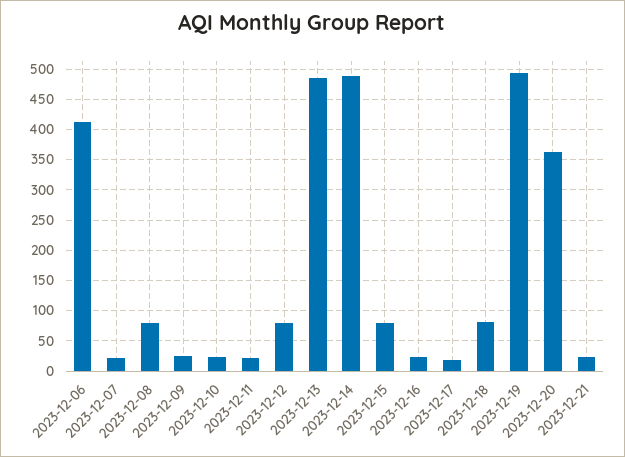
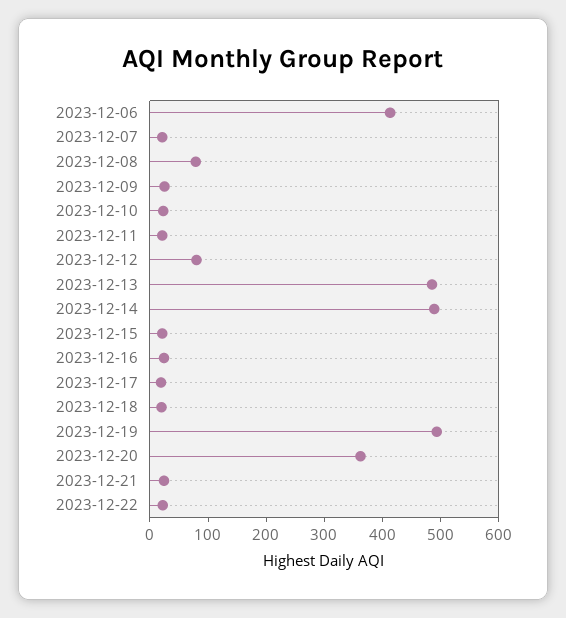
2023-12-15: 80 -> 20
2023-12-18: 80 -> 20
2023-12-22: none -> 20

